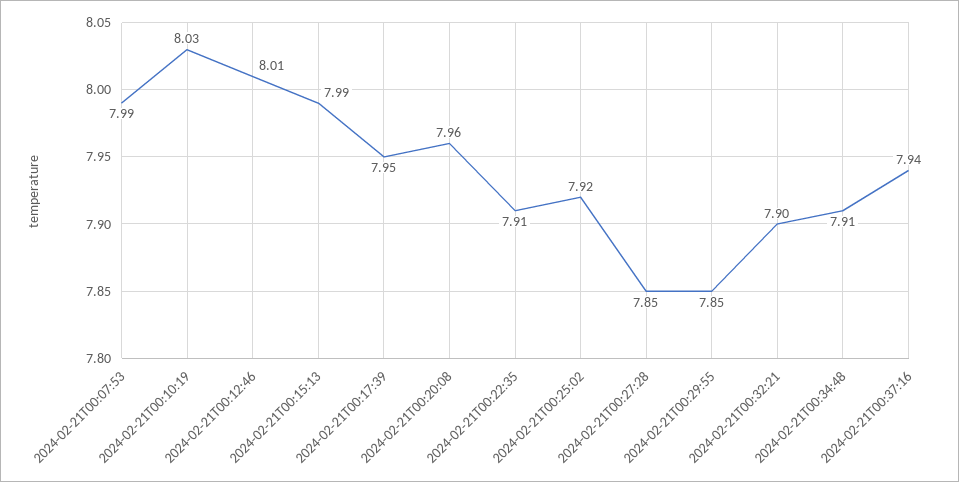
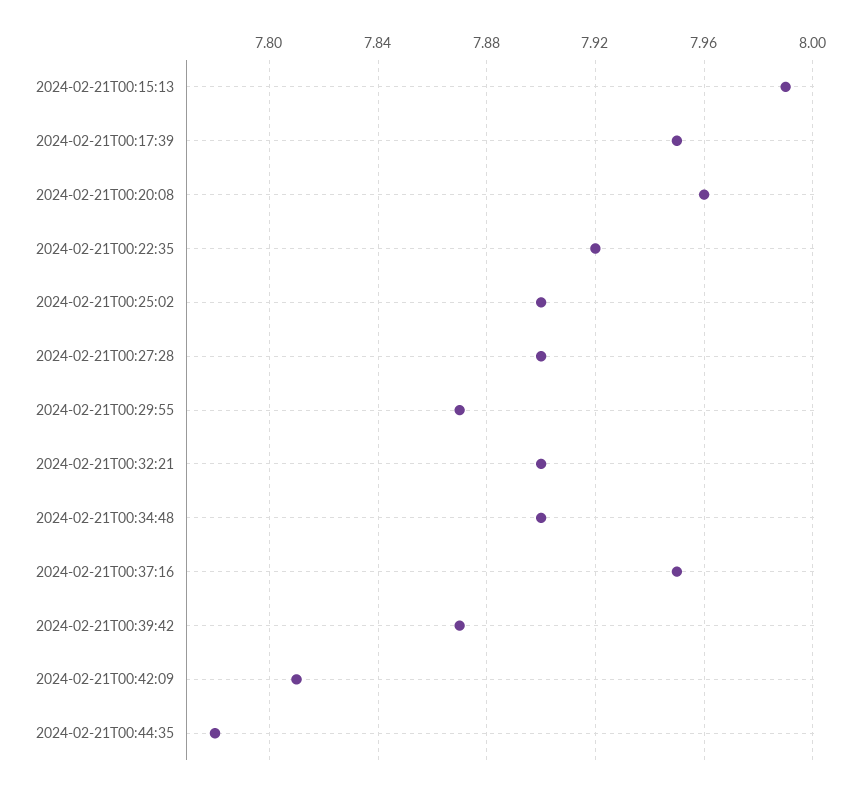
2024-02-21T00:07:53: 7.99 -> none
2024-02-21T00:10:19: 8.03 -> none
2024-02-21T00:12:46: 8.01 -> none
2024-02-21T00:22:35: 7.91 -> 7.92
2024-02-21T00:25:02: 7.92 -> 7.9
2024-02-21T00:27:28: 7.85 -> 7.9
2024-02-21T00:29:55: 7.85 -> 7.87
2024-02-21T00:34:48: 7.91 -> 7.9
2024-02-21T00:37:16: 7.94 -> 7.95
2024-02-21T00:39:42: none -> 7.87
2024-02-21T00:42:09: none -> 7.81
2024-02-21T00:44:35: none -> 7.78

